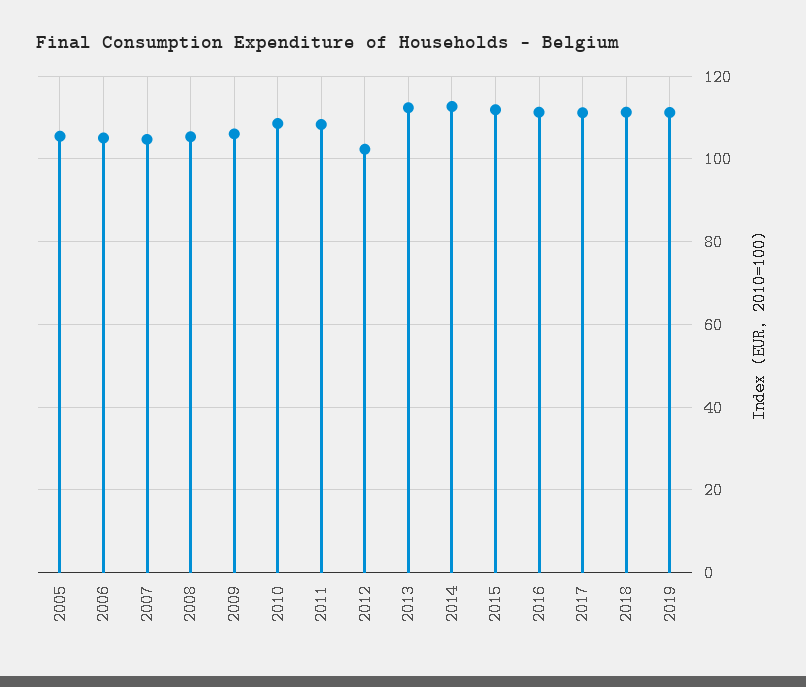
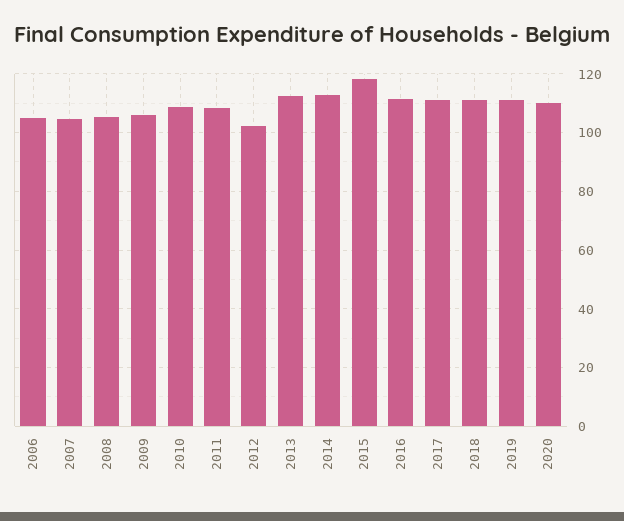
2005: 106 -> none
2015: 112 -> 117.5
2020: none -> 110

